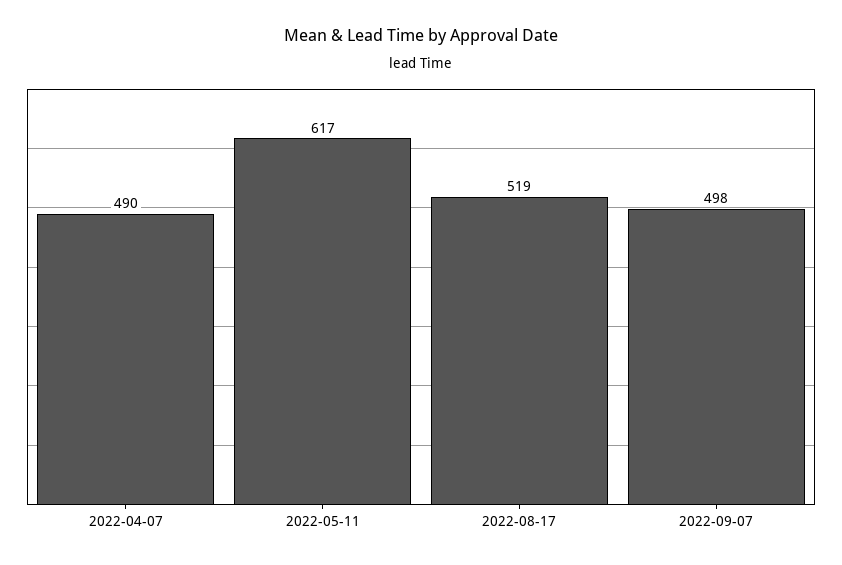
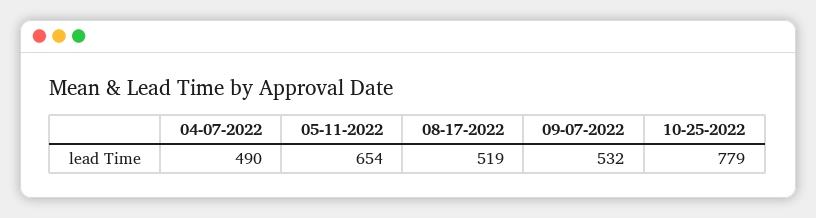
2022-05-11: 617 -> 654
2022-09-07: 498 -> 532
10-25-2022: none -> 779

